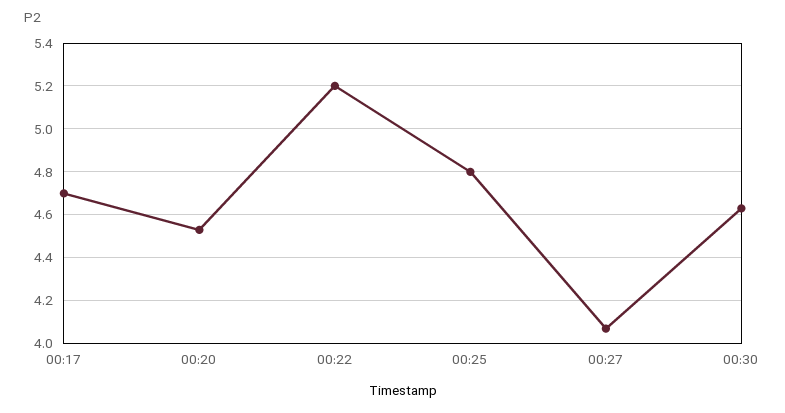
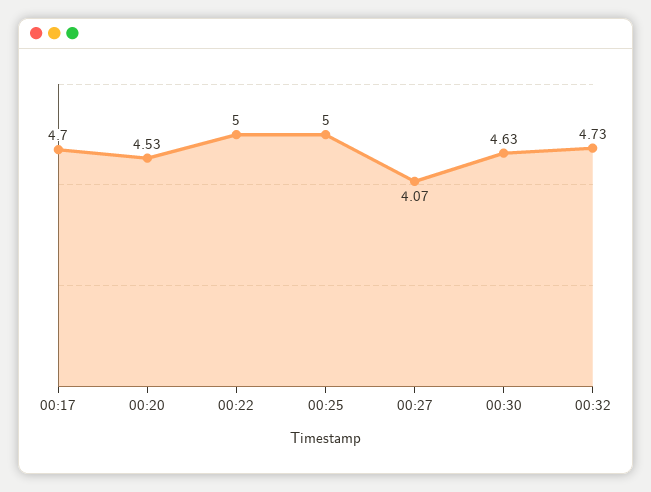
00:22: 5.2 -> 5
00:25: 4.8 -> 5
00:32: none -> 4.73

